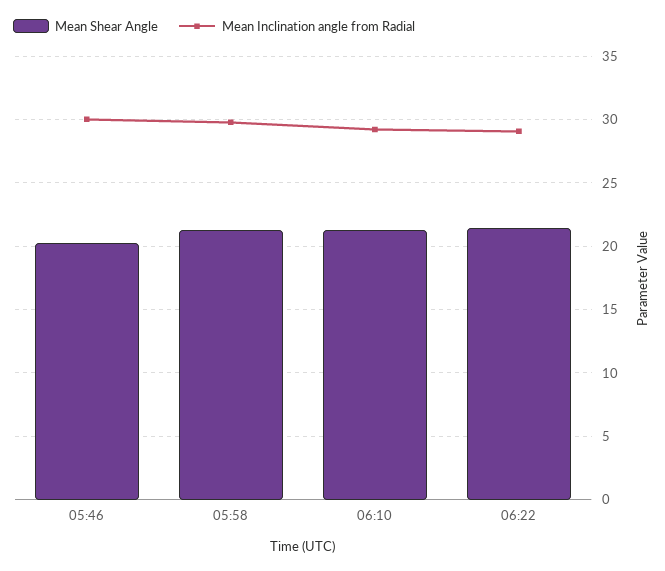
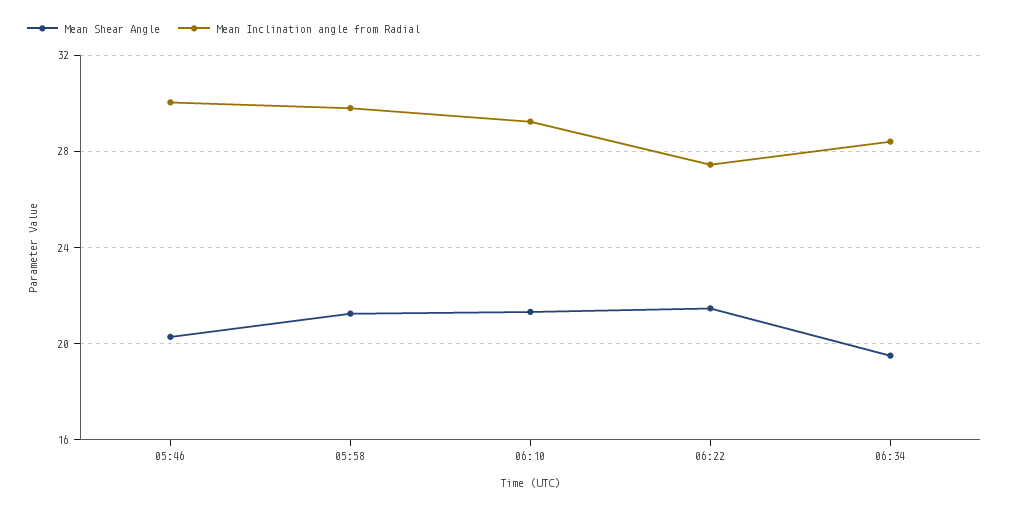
Mean Inclination angle from Radial, 06:22: 29 -> 27.5
Mean Shear Angle, 06:34: none -> 19.5
Mean Inclination angle from Radial, 06:34: none -> 28.5

